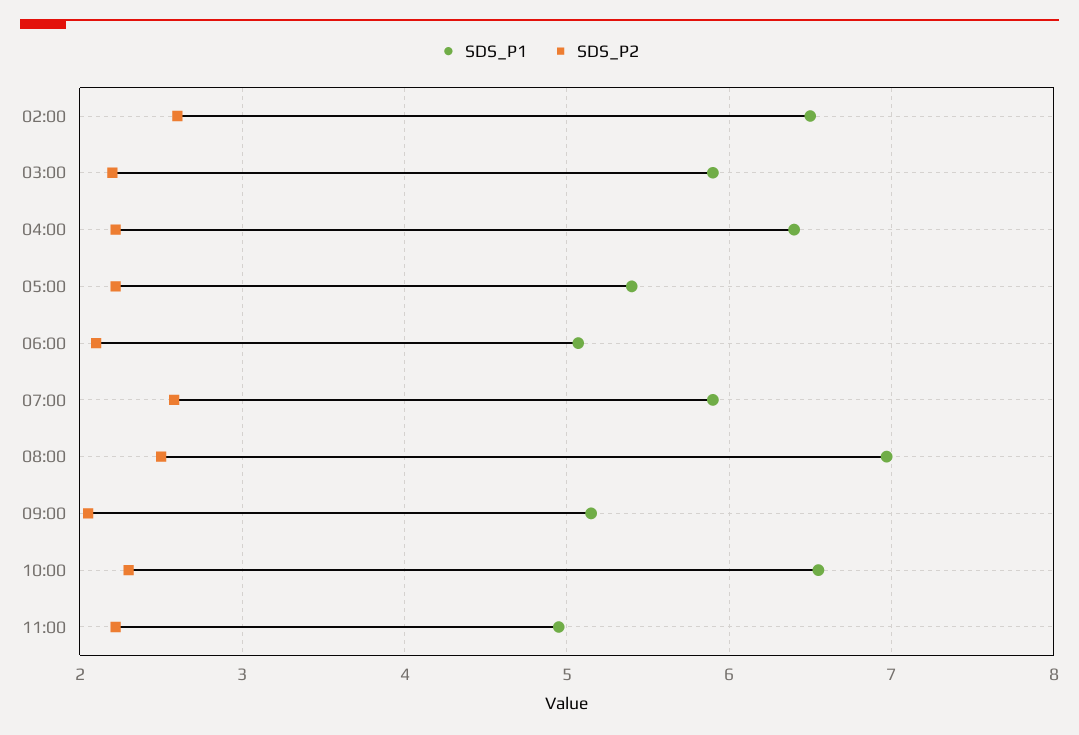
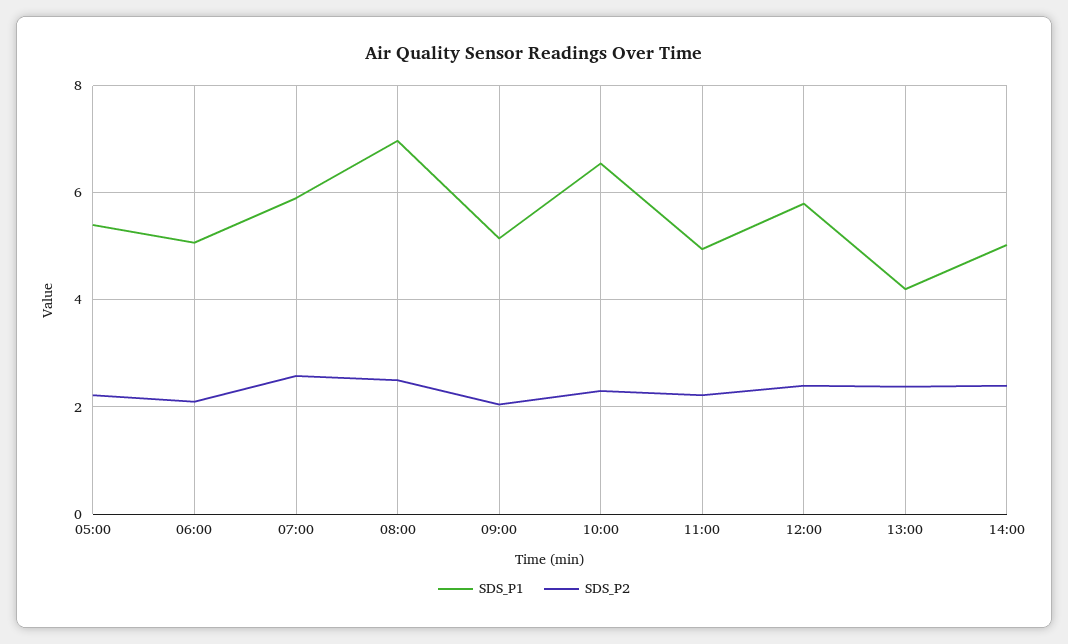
SDS_P1, 02:00: 6.5 -> none
SDS_P2, 02:00: 2.6 -> none
SDS_P1, 03:00: 5.9 -> none
SDS_P2, 03:00: 2.2 -> none
SDS_P1, 04:00: 6.4 -> none
SDS_P2, 04:00: 2.2 -> none
SDS_P1, 12:00: none -> 5.8
SDS_P2, 12:00: none -> 2.4
SDS_P1, 13:00: none -> 4.2
SDS_P2, 13:00: none -> 2.4
SDS_P1, 14:00: none -> 5
SDS_P2, 14:00: none -> 2.4

